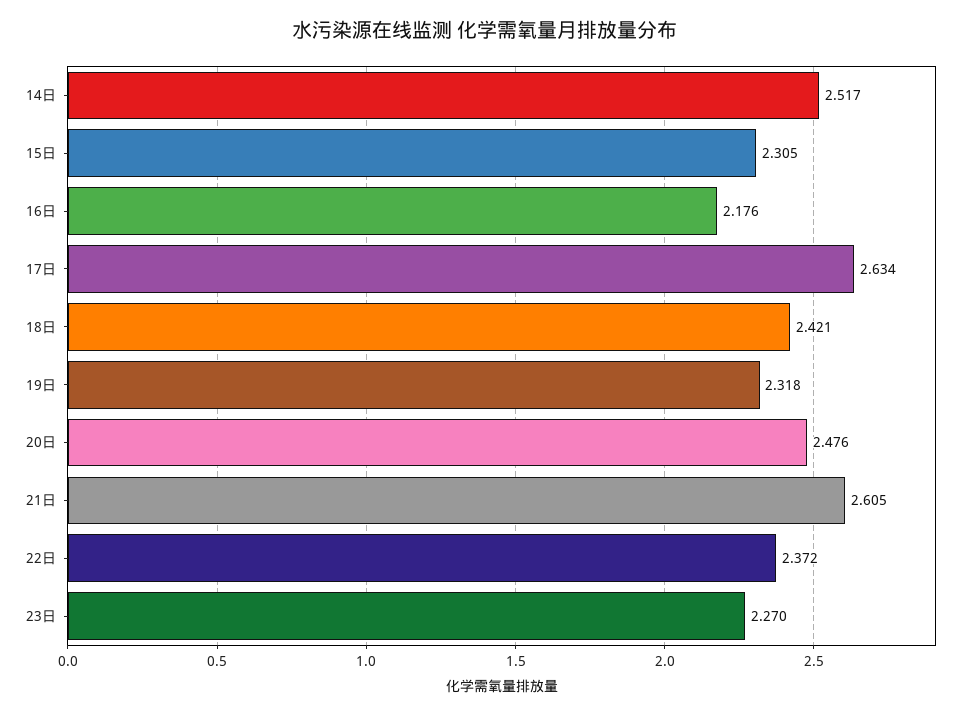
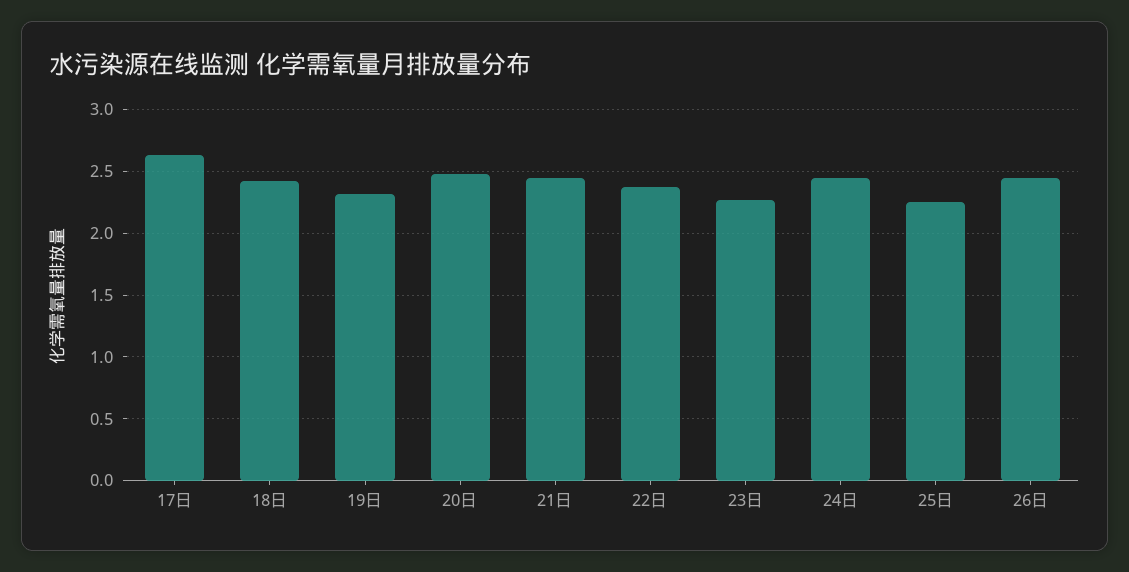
14日: 2.517 -> none
15日: 2.305 -> none
16日: 2.176 -> none
21日: 2.605 -> 2.45
24日: none -> 2.45
25日: none -> 2.25
26日: none -> 2.45

